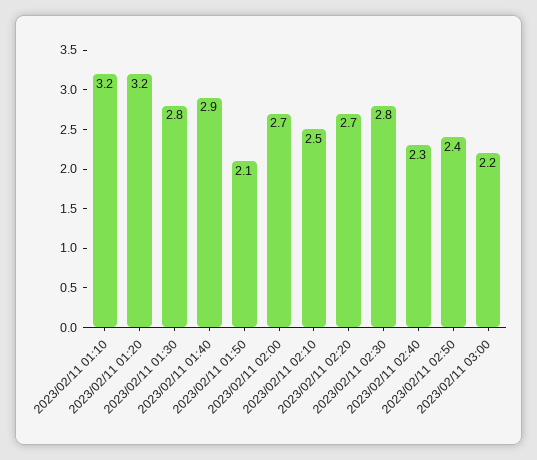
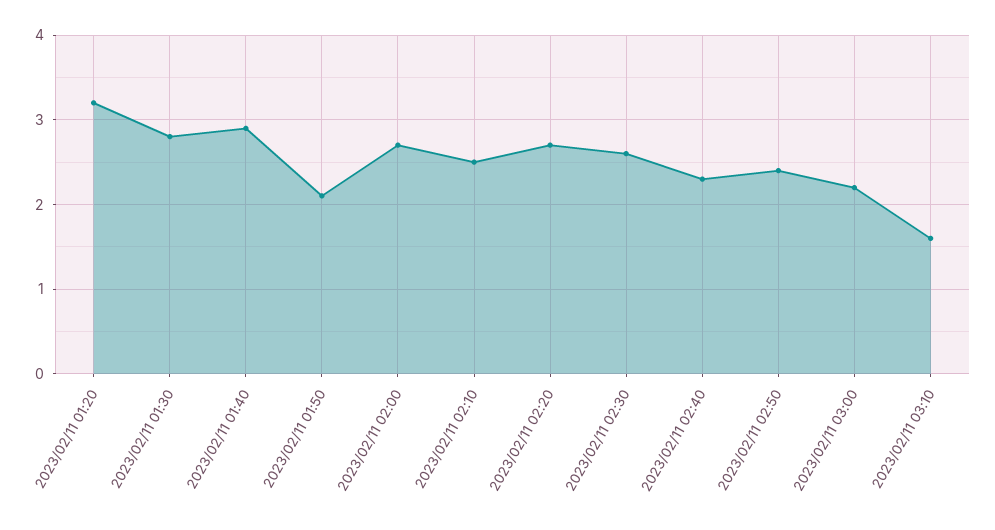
2023/02/11 01:10: 3.2 -> none
2023/02/11 02:30: 2.8 -> 2.6
2023/02/11 03:10: none -> 1.6

